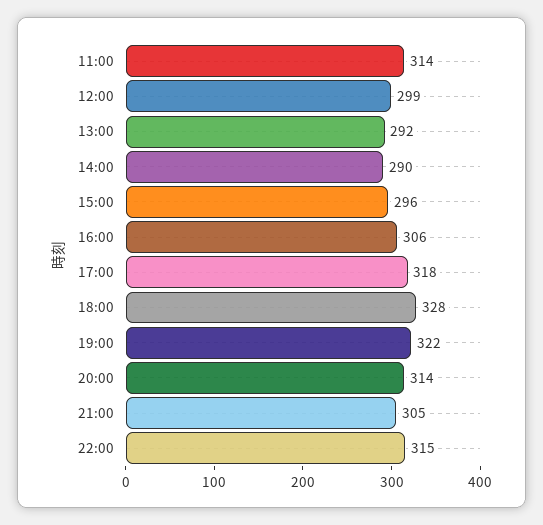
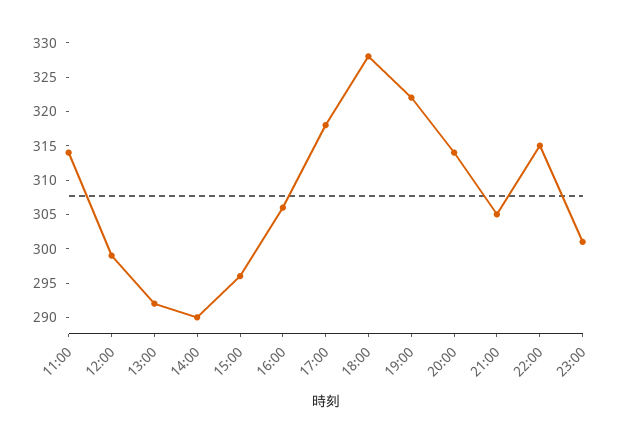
23:00: none -> 300

